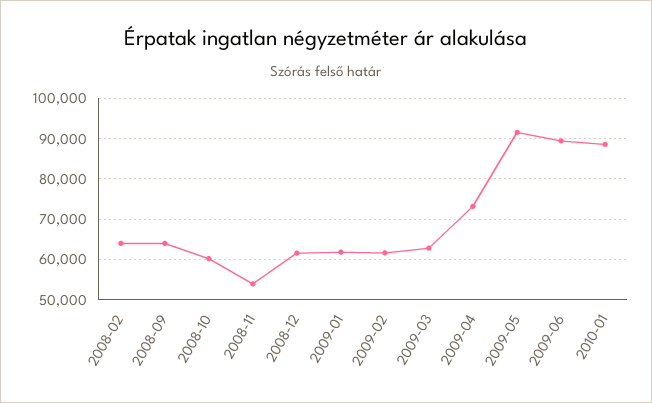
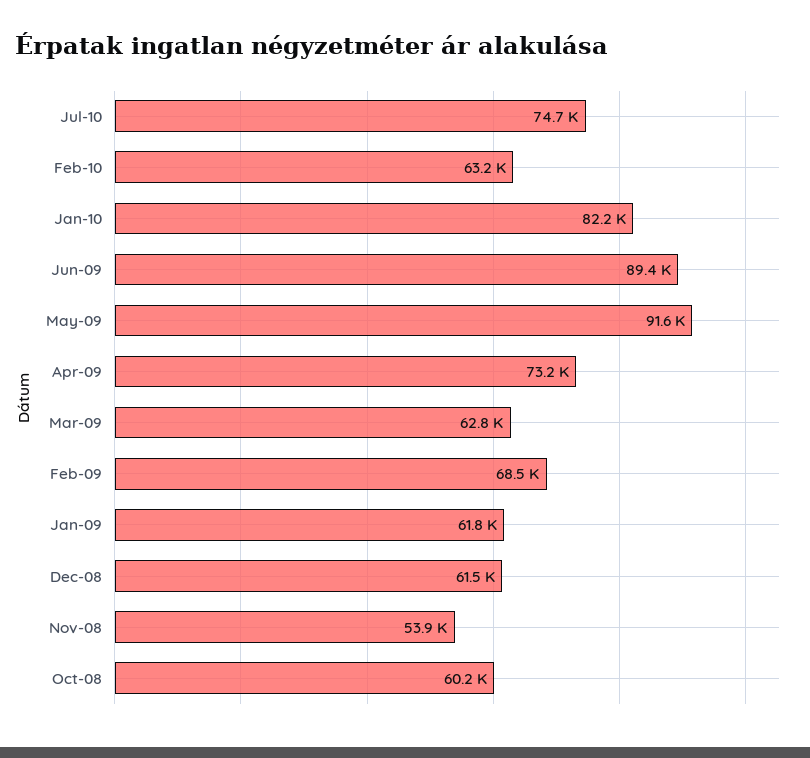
2008-02: 64000 -> none
2008-09: 64000 -> none
2009-02: 62000 -> 68500
2010-01: 88000 -> 82200
Jul-10: none -> 74700
Feb-10: none -> 63200

